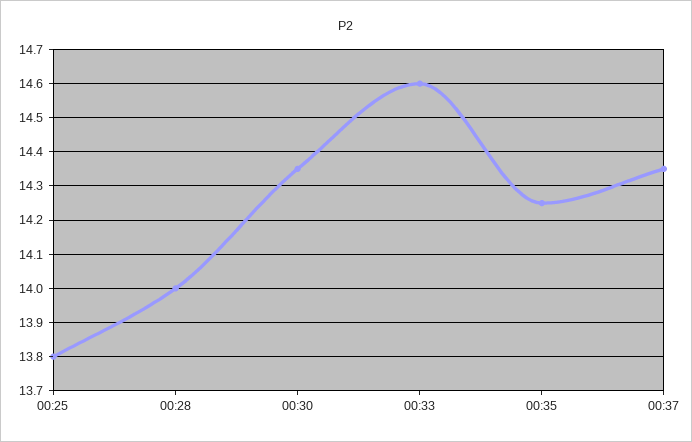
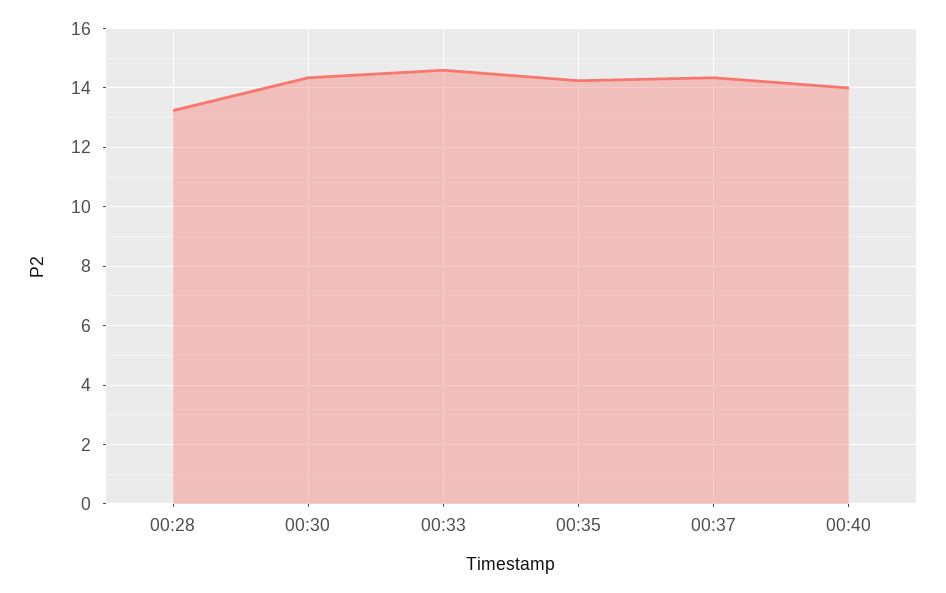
00:25: 13.8 -> none
00:28: 14 -> 13.25
00:40: none -> 14

